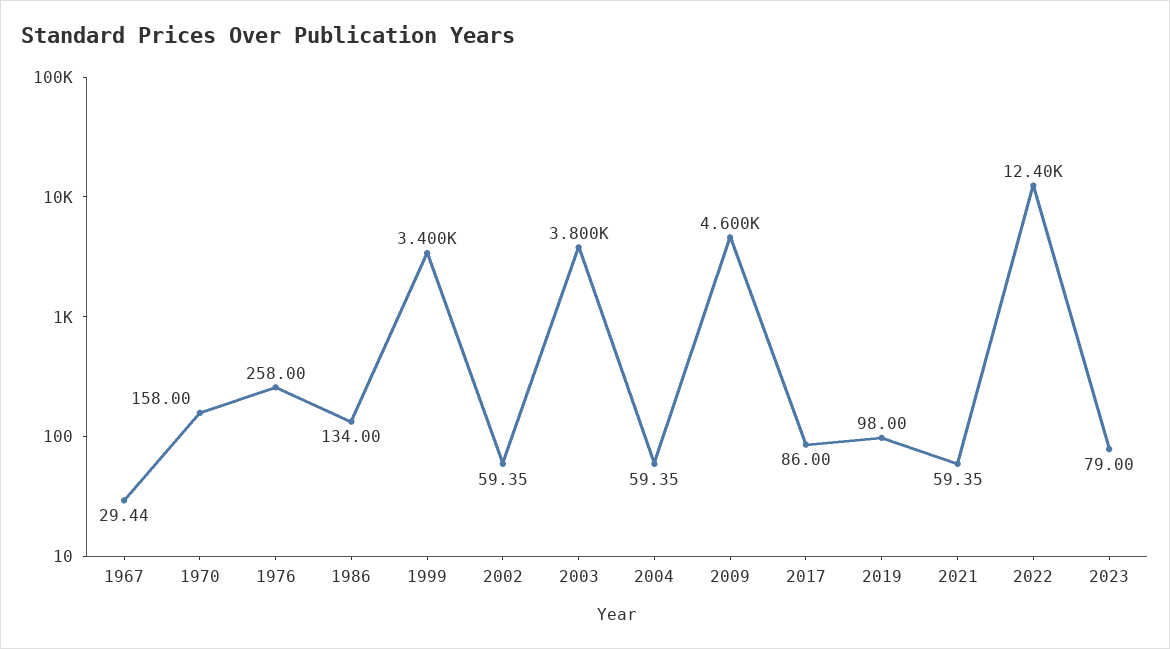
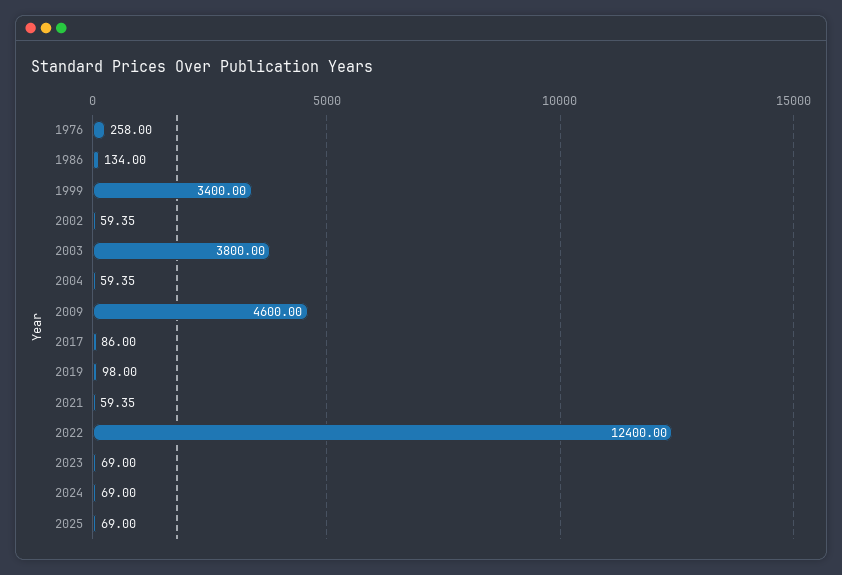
1967: 29.44 -> none
1970: 158 -> none
2023: 79 -> 69
2024: none -> 69
2025: none -> 69

